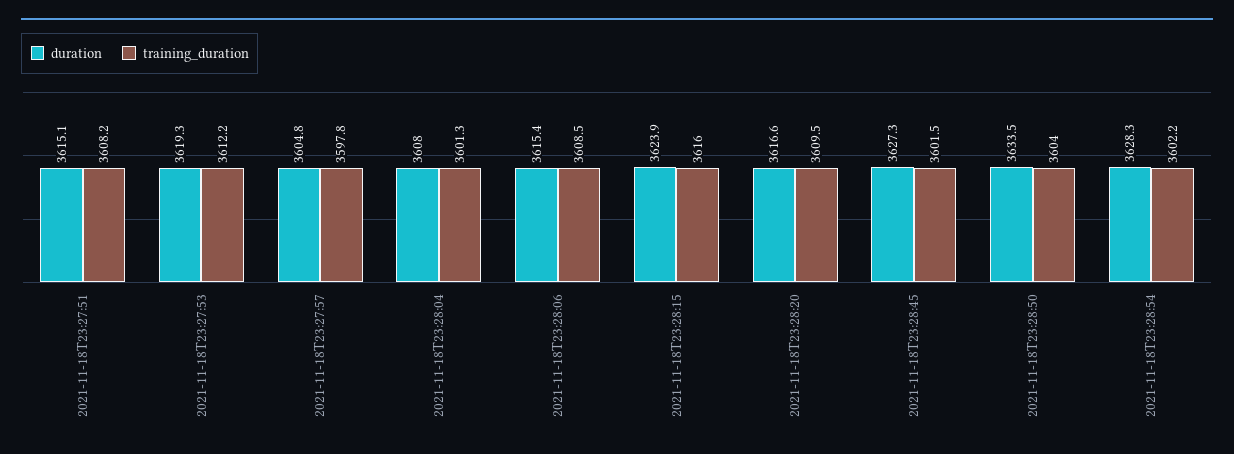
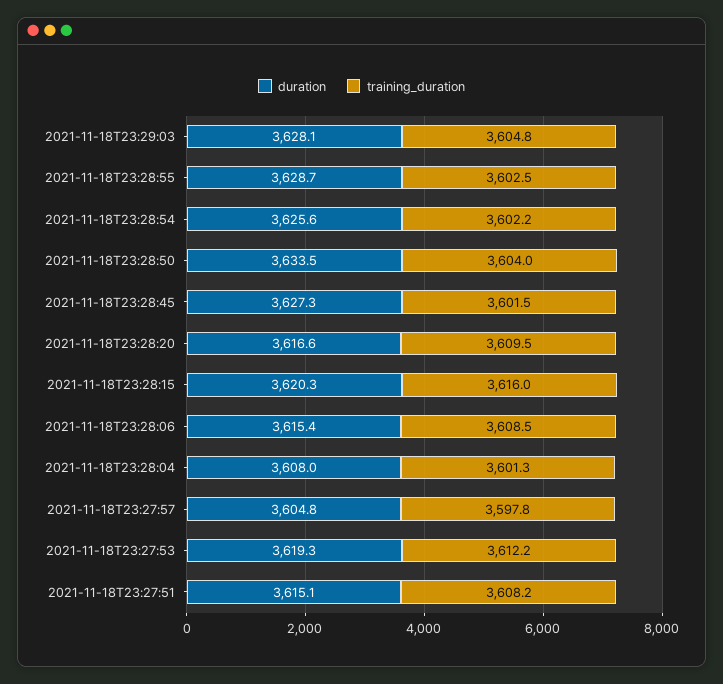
duration, 2021-11-18T23:28:15: 3623.9 -> 3620.3
duration, 2021-11-18T23:28:54: 3628.3 -> 3625.6
duration, 2021-11-18T23:29:03: none -> 3628.1
training_duration, 2021-11-18T23:29:03: none -> 3604.8
duration, 2021-11-18T23:28:55: none -> 3628.7
training_duration, 2021-11-18T23:28:55: none -> 3602.5

